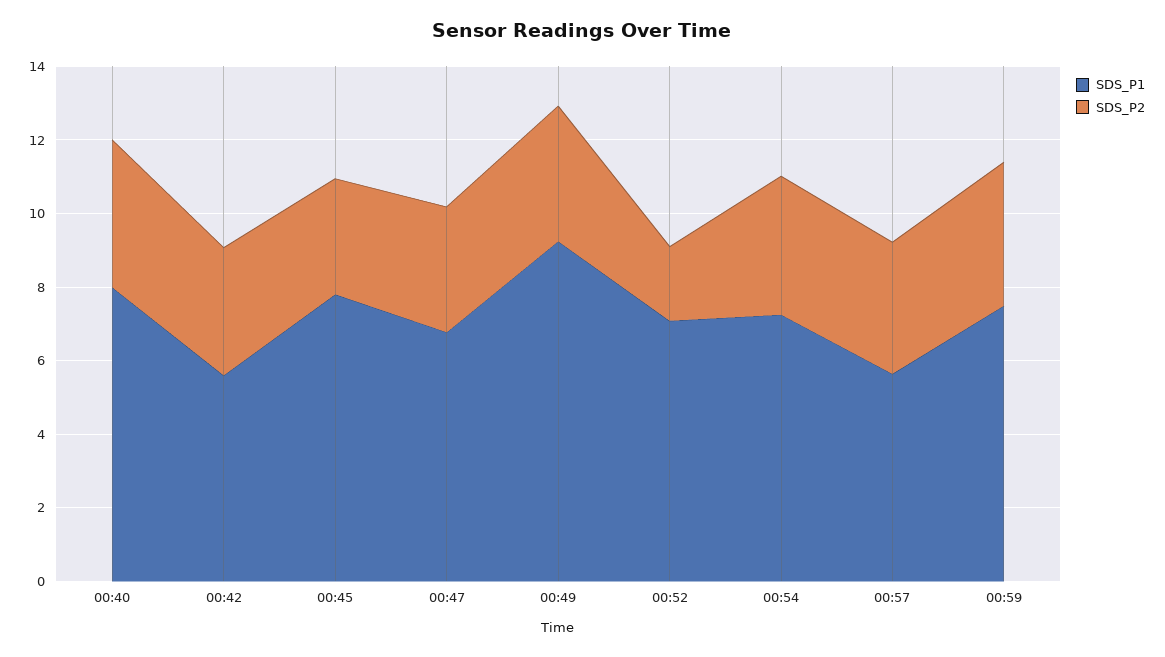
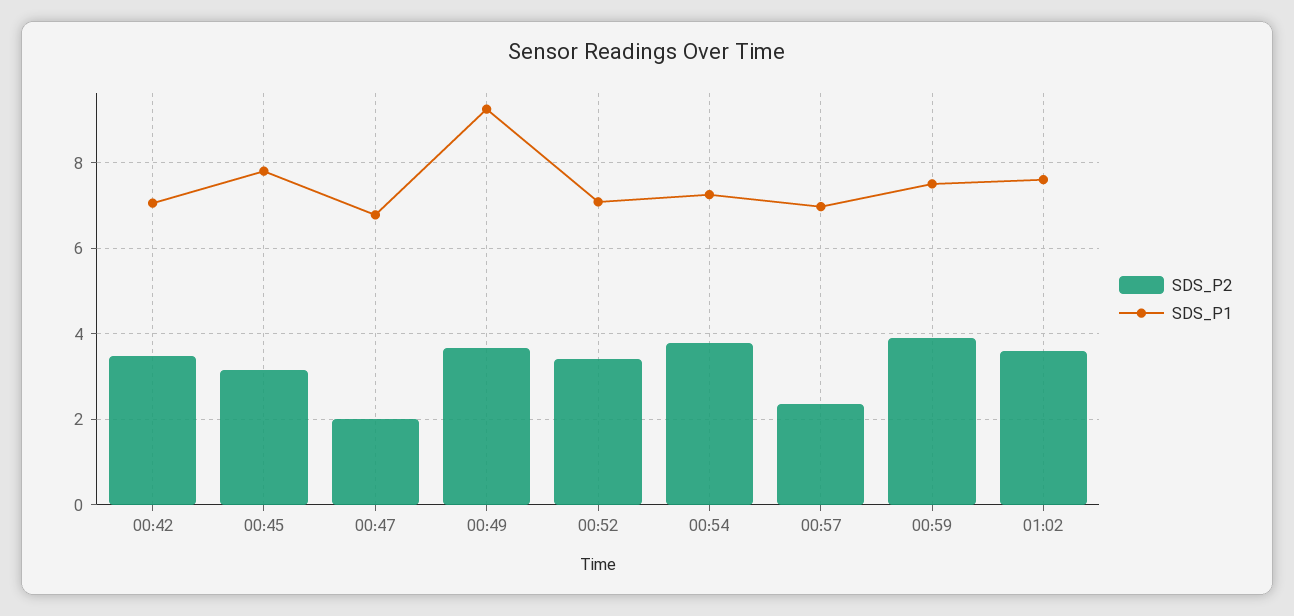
SDS_P1, 00:40: 8 -> none
SDS_P2, 00:40: 4 -> none
SDS_P1, 00:42: 5.5 -> 7
SDS_P2, 00:47: 3.5 -> 2
SDS_P2, 00:52: 2 -> 3.4
SDS_P1, 00:57: 5.5 -> 7
SDS_P2, 00:57: 3.5 -> 2.4
SDS_P2, 01:02: none -> 3.6
SDS_P1, 01:02: none -> 7.6

